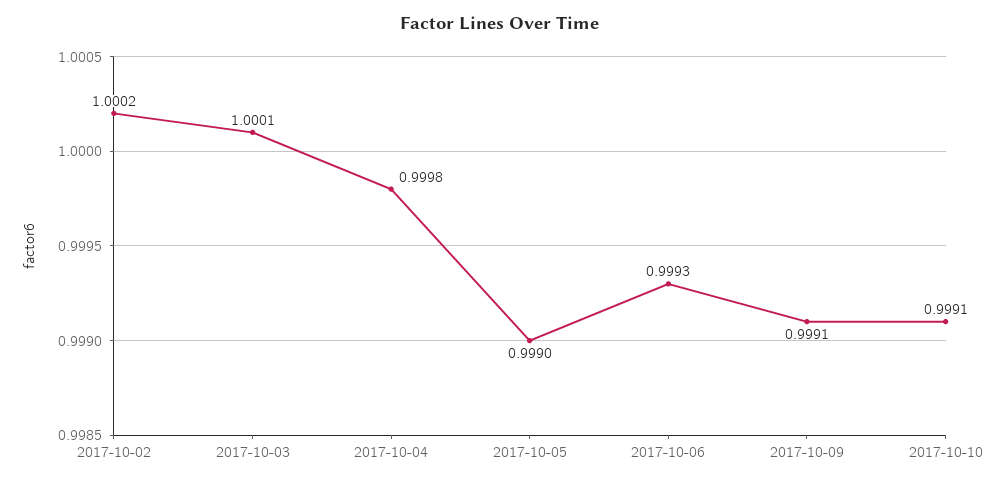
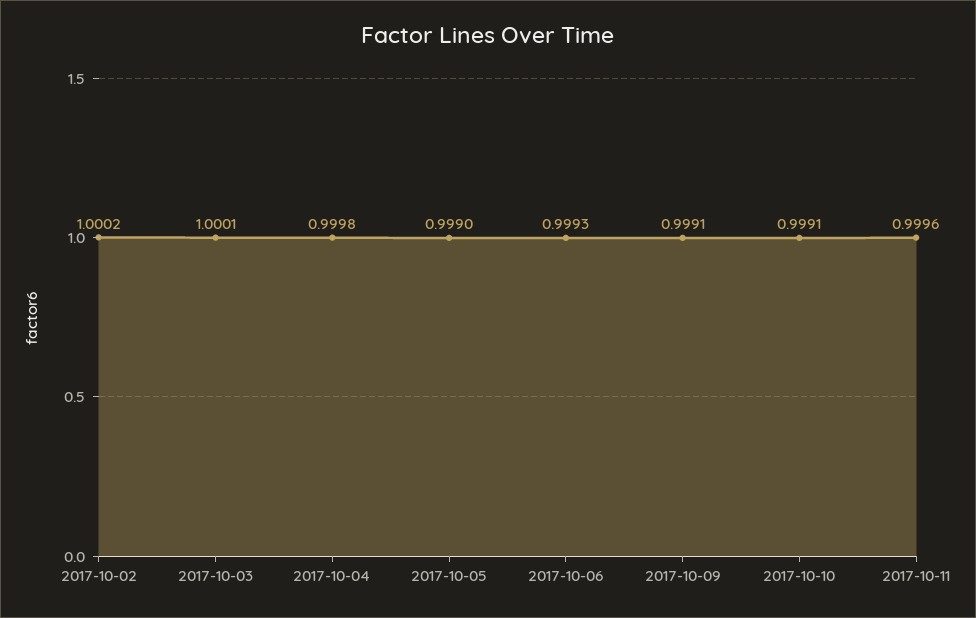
2017-10-11: none -> 0.9996

